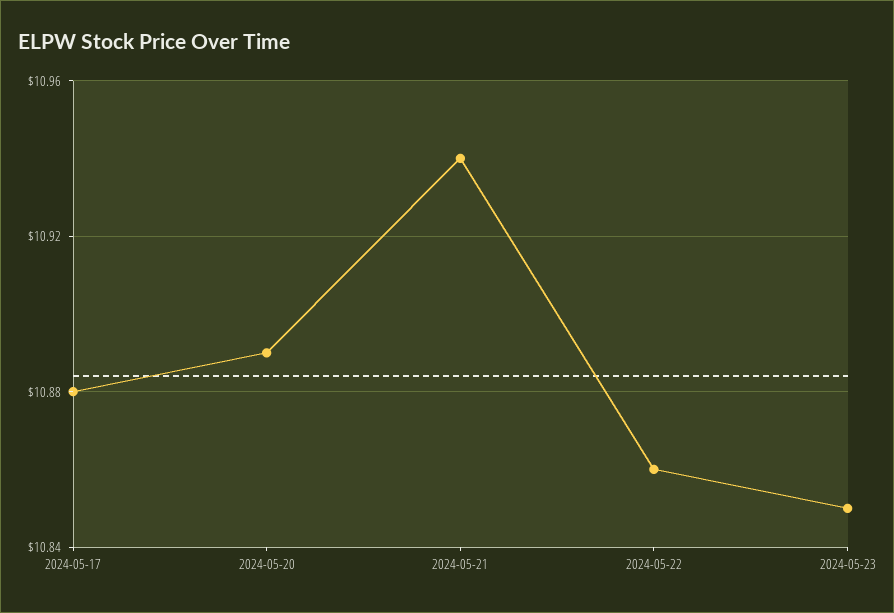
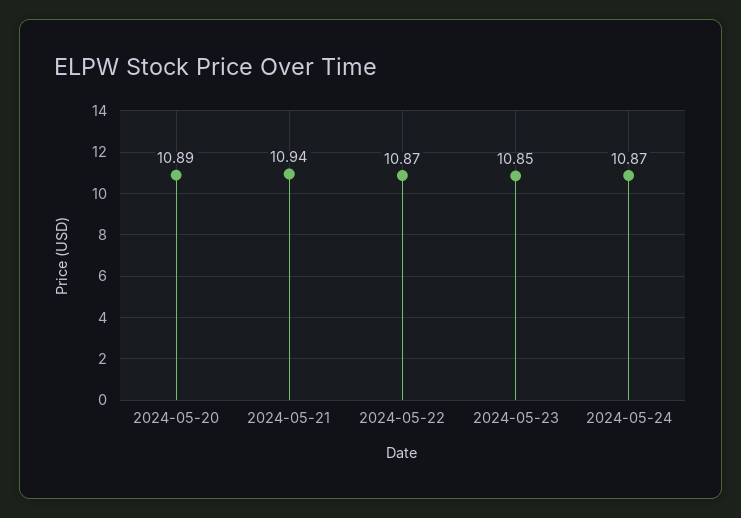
2024-05-17: 10.88 -> none
2024-05-22: 10.86 -> 10.87
2024-05-24: none -> 10.87

